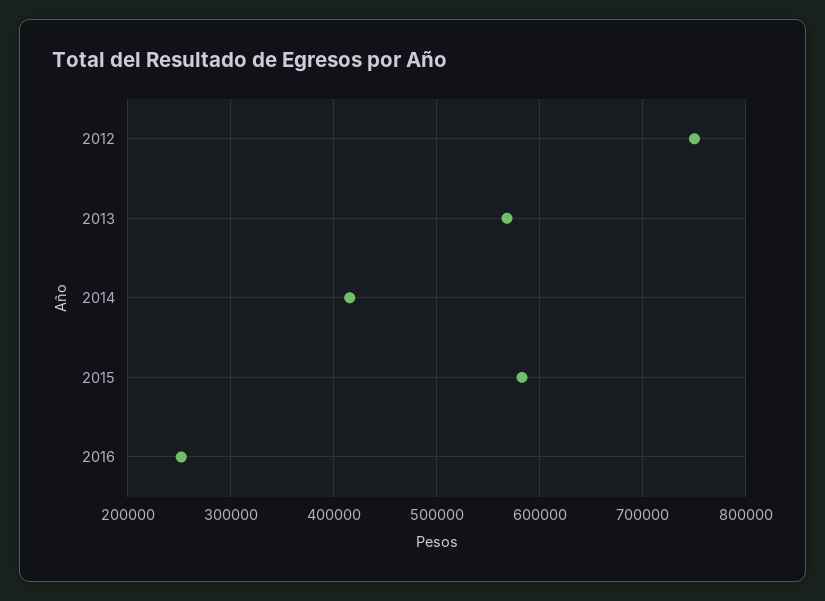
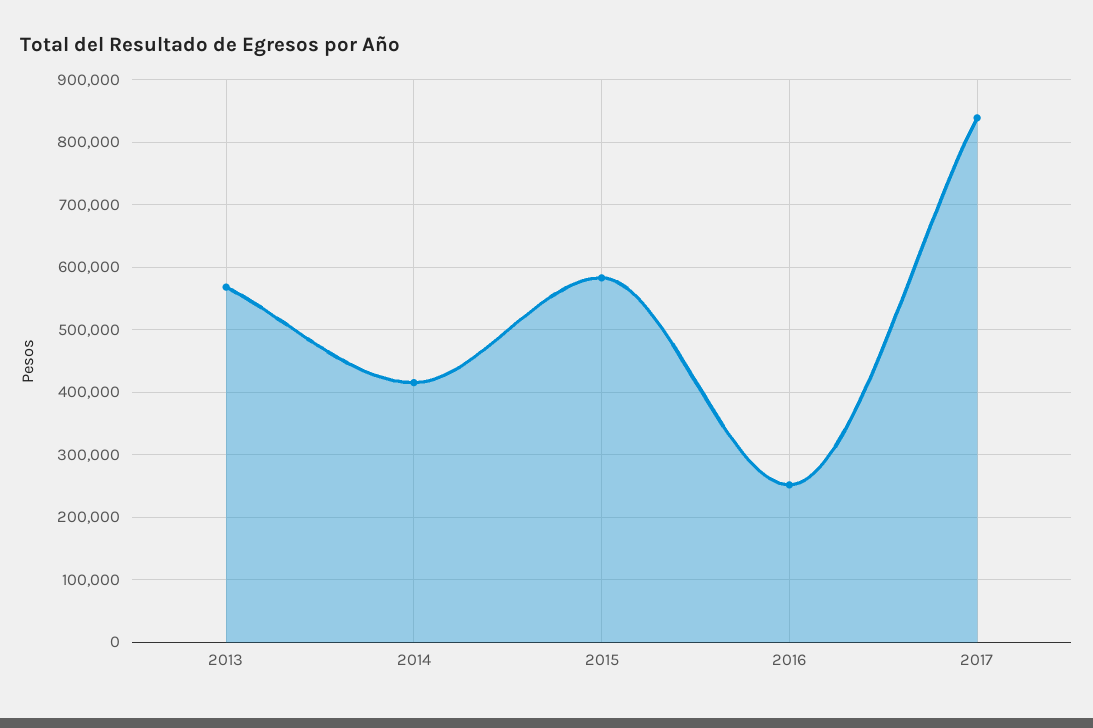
2012: 750000 -> none
2017: none -> 840000

